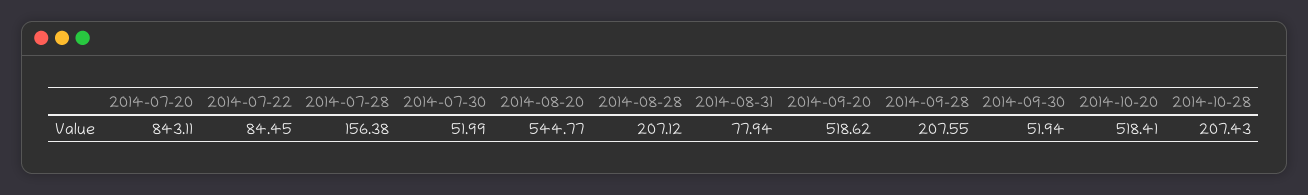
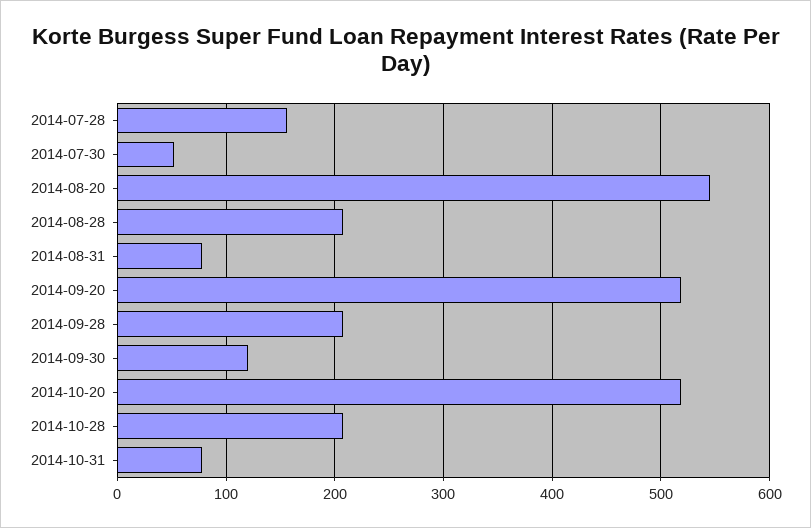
2014-07-20: 843.11 -> none
2014-07-22: 84.45 -> none
2014-09-30: 51.94 -> 120
2014-10-31: none -> 80

